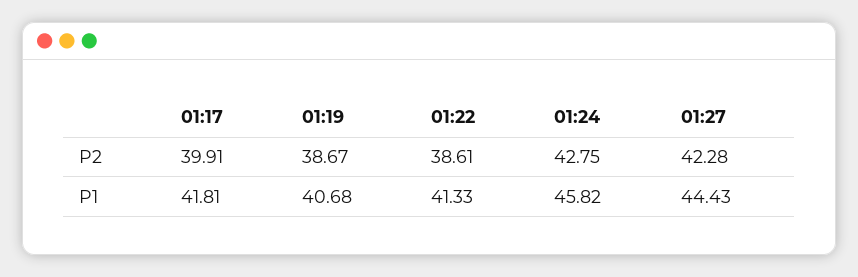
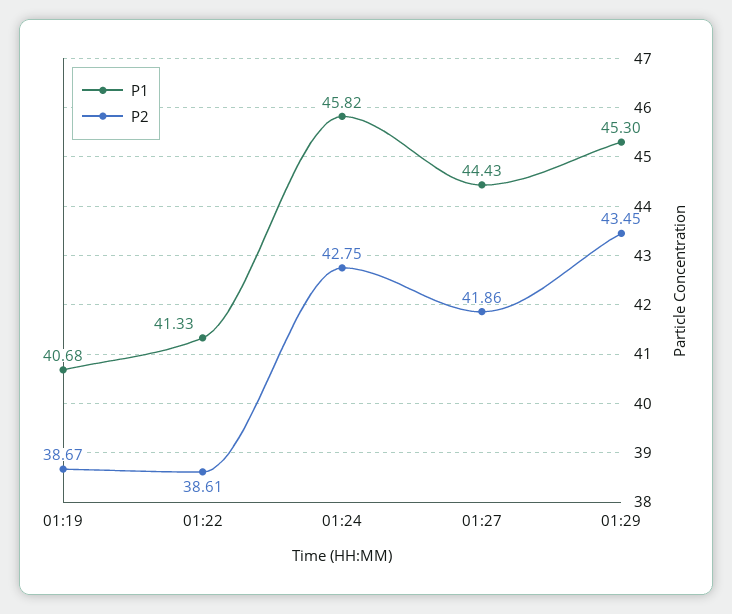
P2, 01:17: 39.91 -> none
P2, 01:27: 42.28 -> 41.86
P1, 01:17: 41.81 -> none
P1, 01:29: none -> 45.3
P2, 01:29: none -> 43.45

